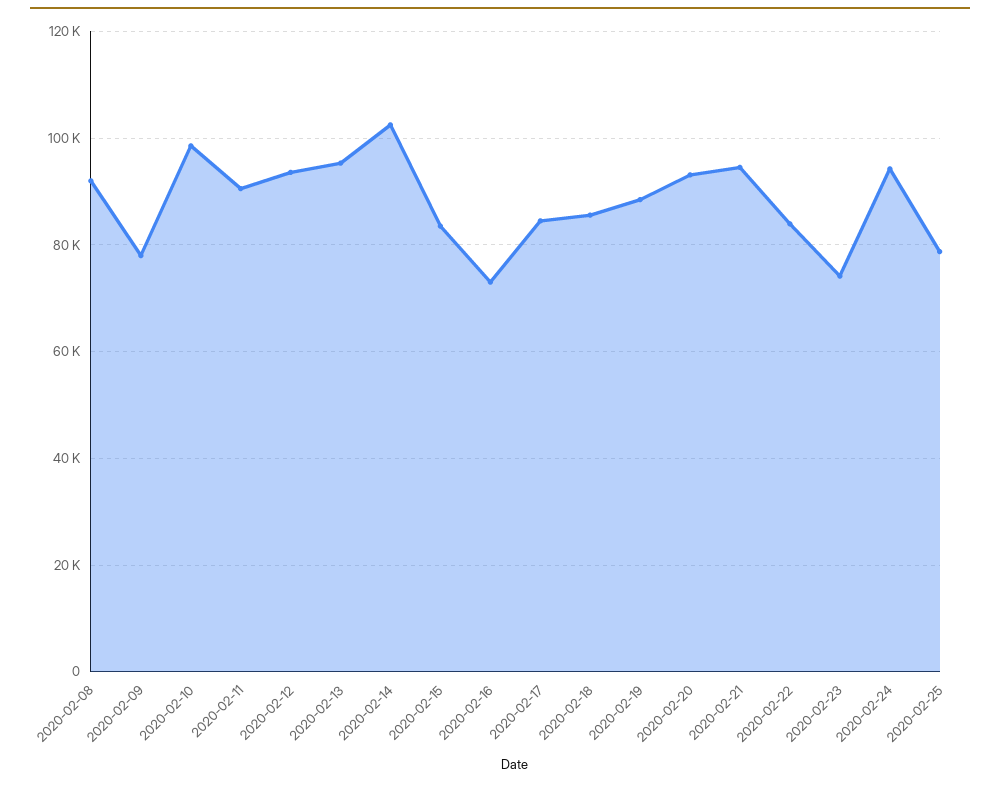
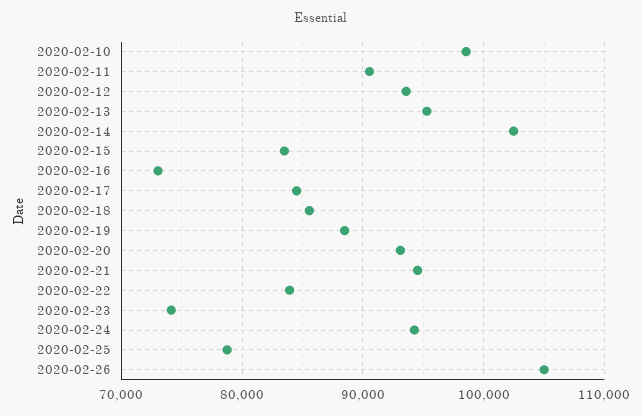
2020-02-08: 92000 -> none
2020-02-09: 78000 -> none
2020-02-26: none -> 105000

